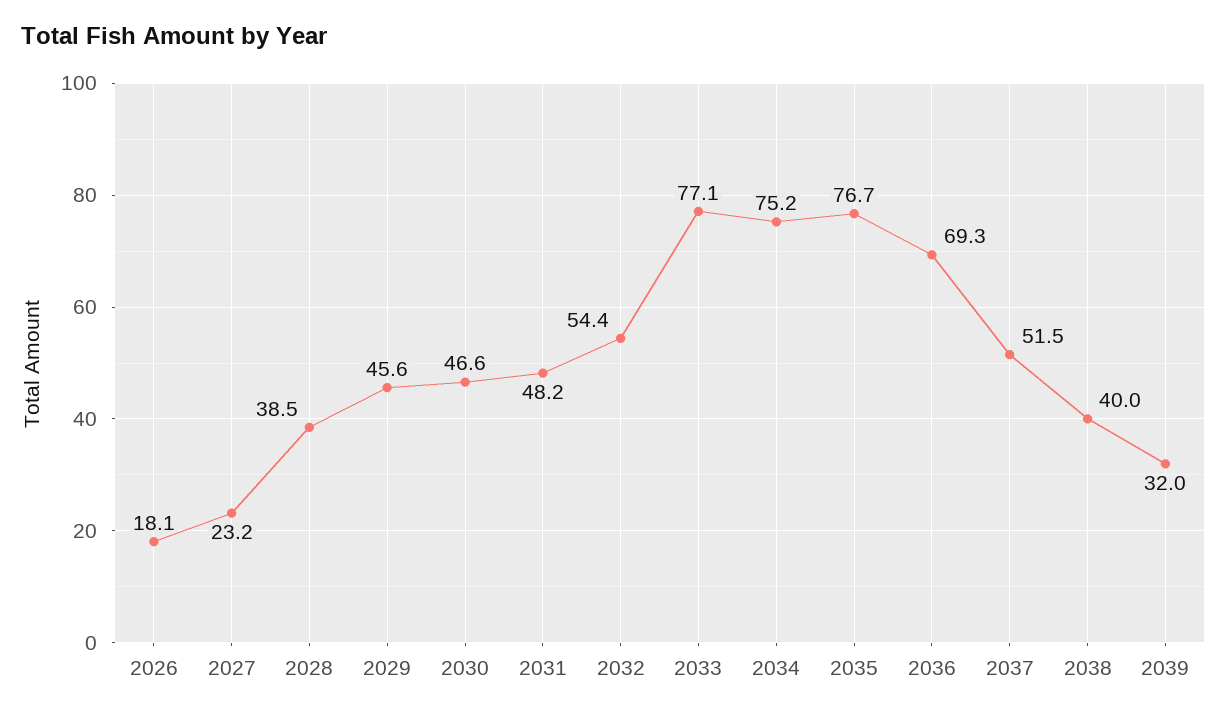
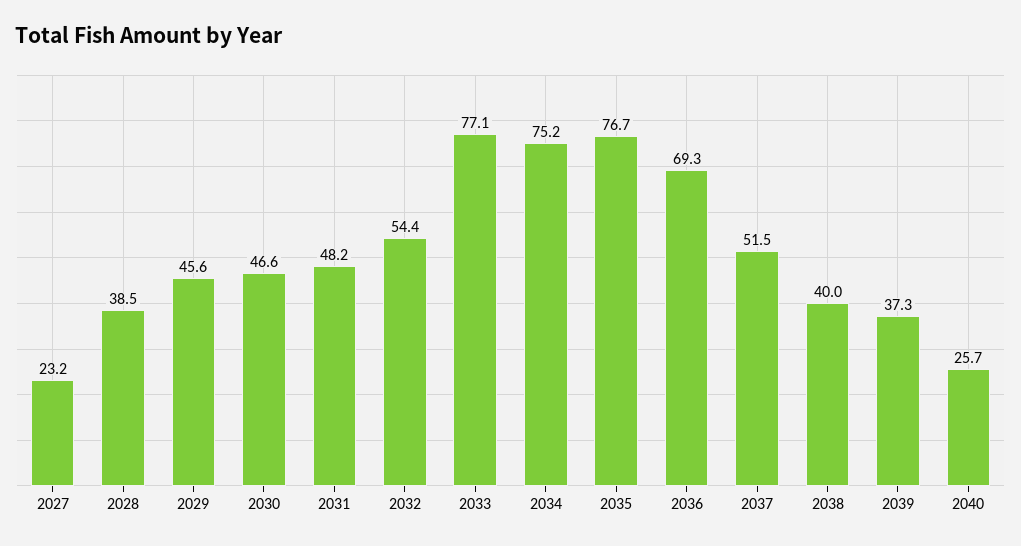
2026: 18.1 -> none
2039: 32 -> 37.3
2040: none -> 25.7

